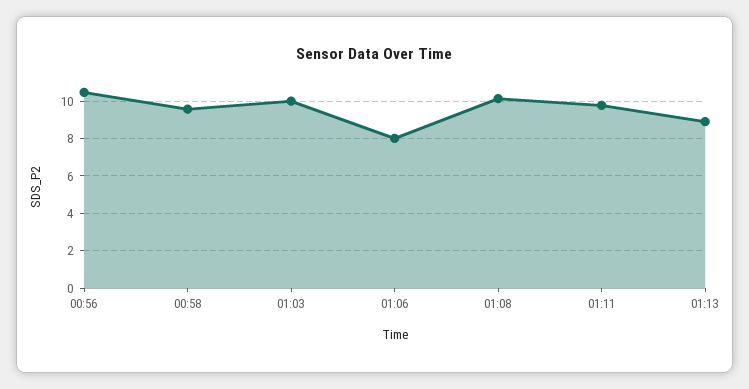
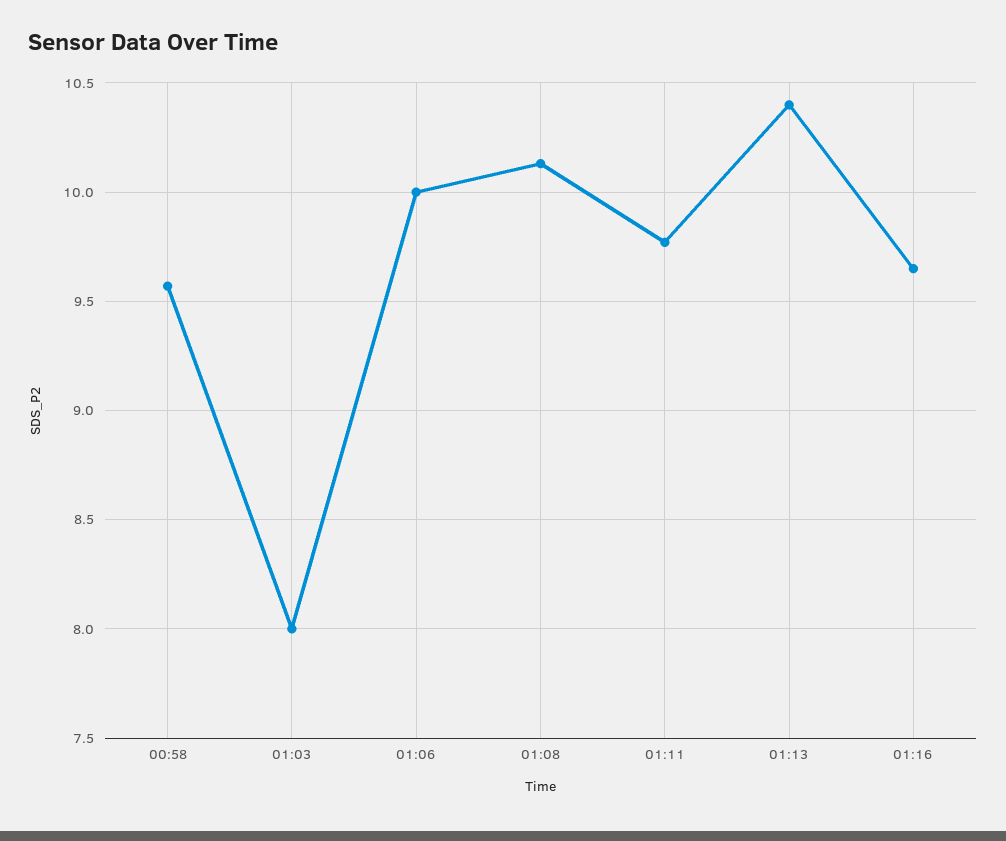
00:56: 10.5 -> none
01:03: 10 -> 8
01:06: 8 -> 10
01:13: 9 -> 10.4
01:16: none -> 9.65

